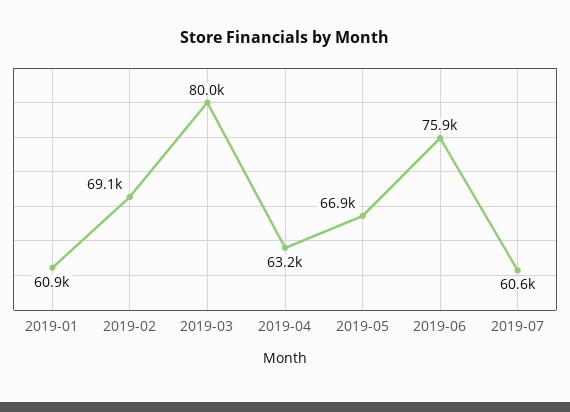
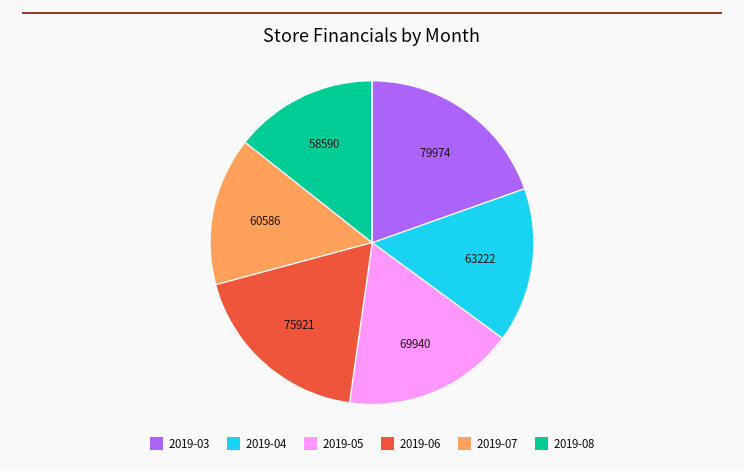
2019-01: 60900 -> none
2019-02: 69100 -> none
2019-05: 66900 -> 69940
2019-08: none -> 58590

